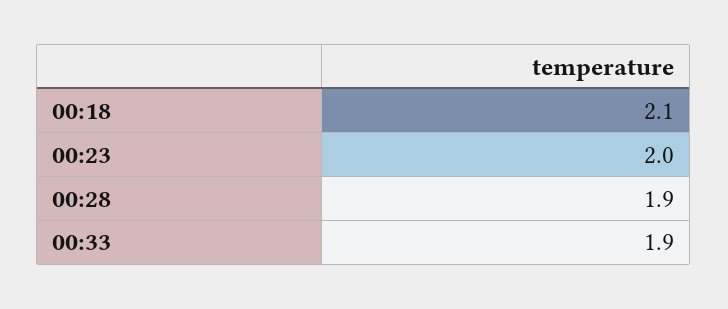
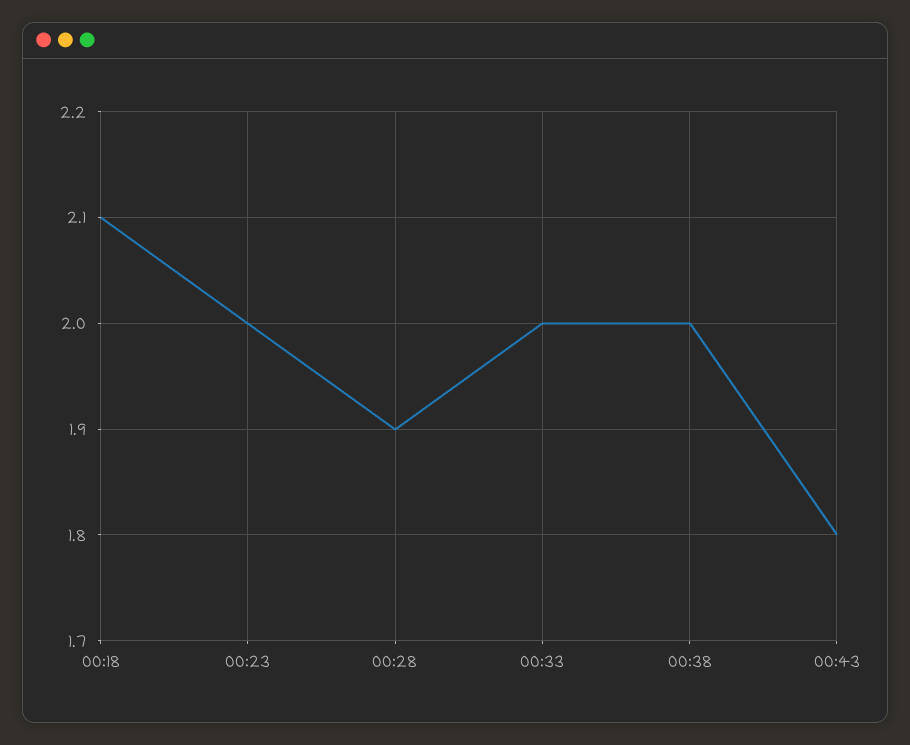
00:33: 1.9 -> 2
00:38: none -> 2
00:43: none -> 1.8

